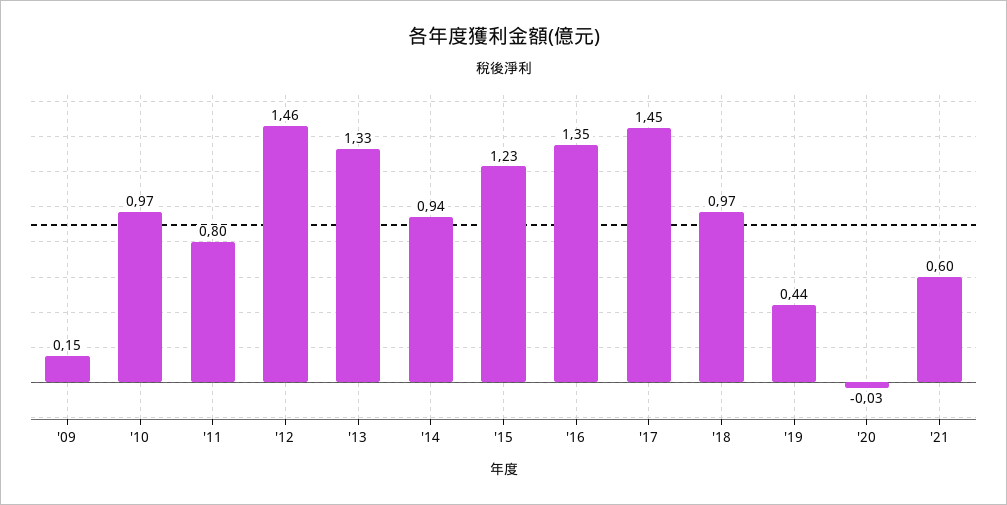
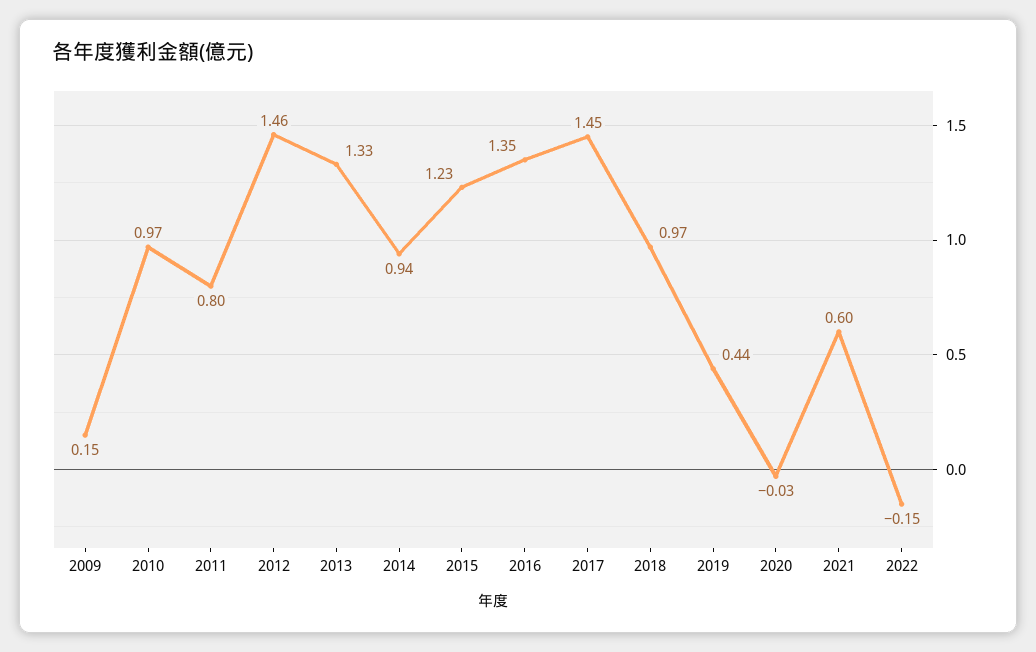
2022: none -> -0.15

